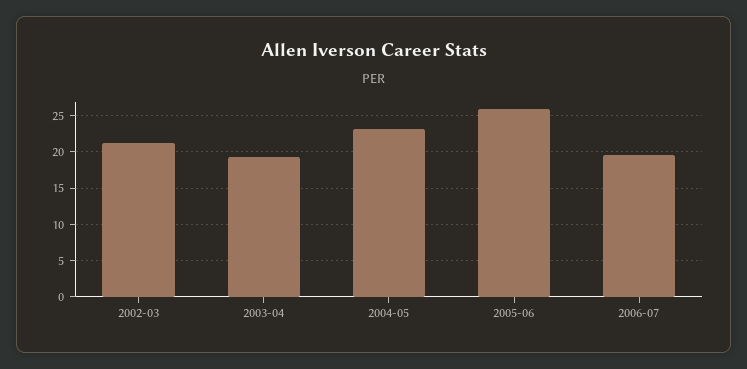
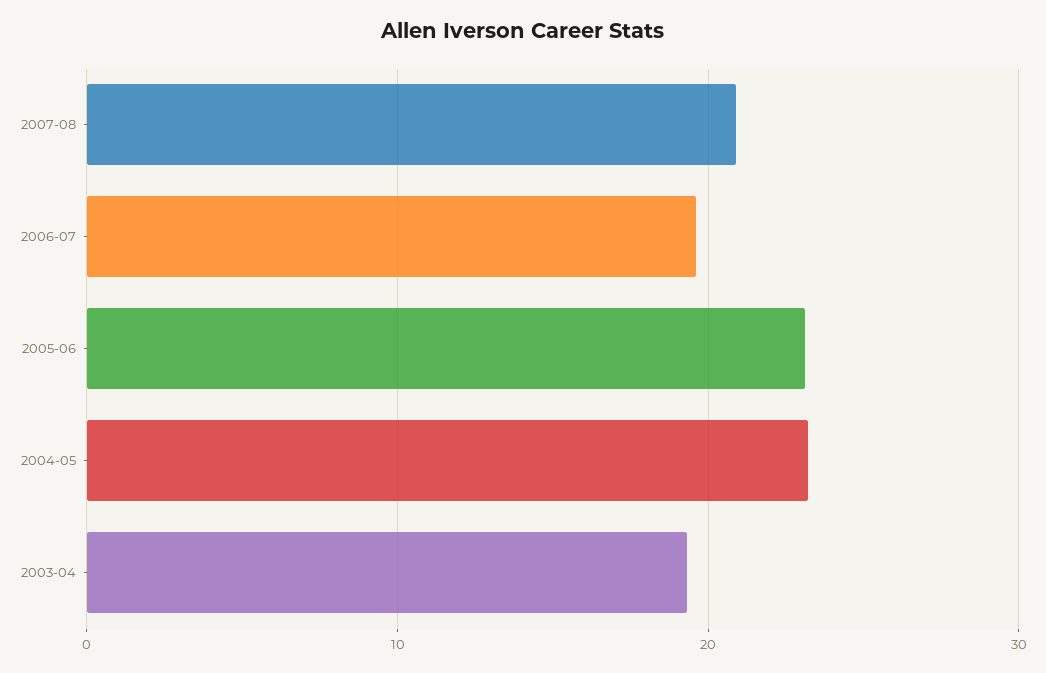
2002-03: 21 -> none
2005-06: 26 -> 23
2007-08: none -> 21

